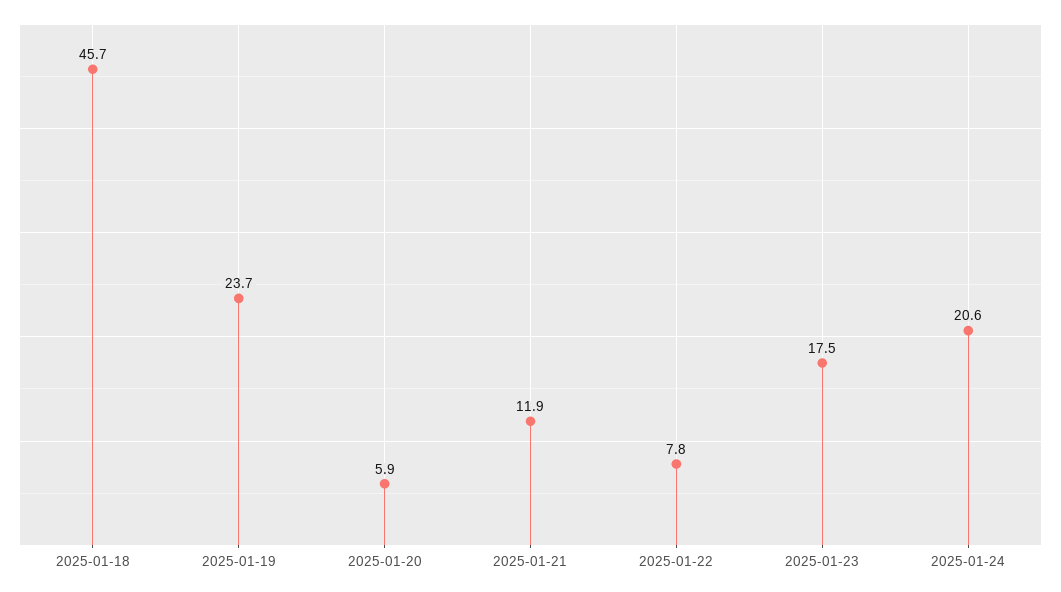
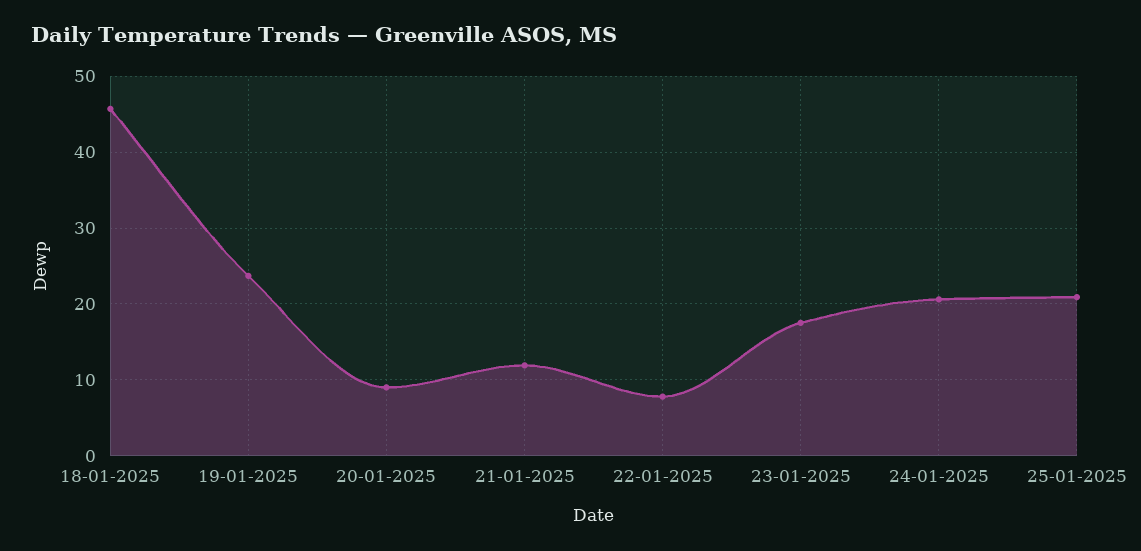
2025-01-20: 5.9 -> 9
25-01-2025: none -> 21

